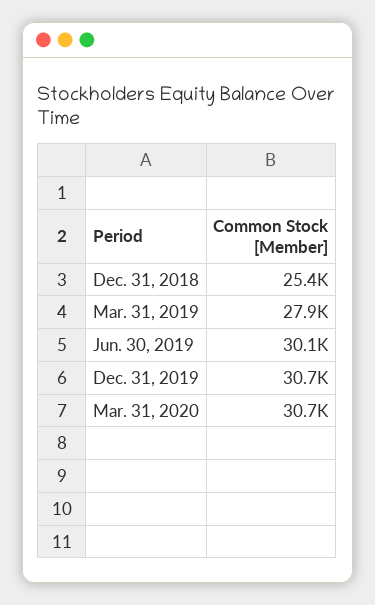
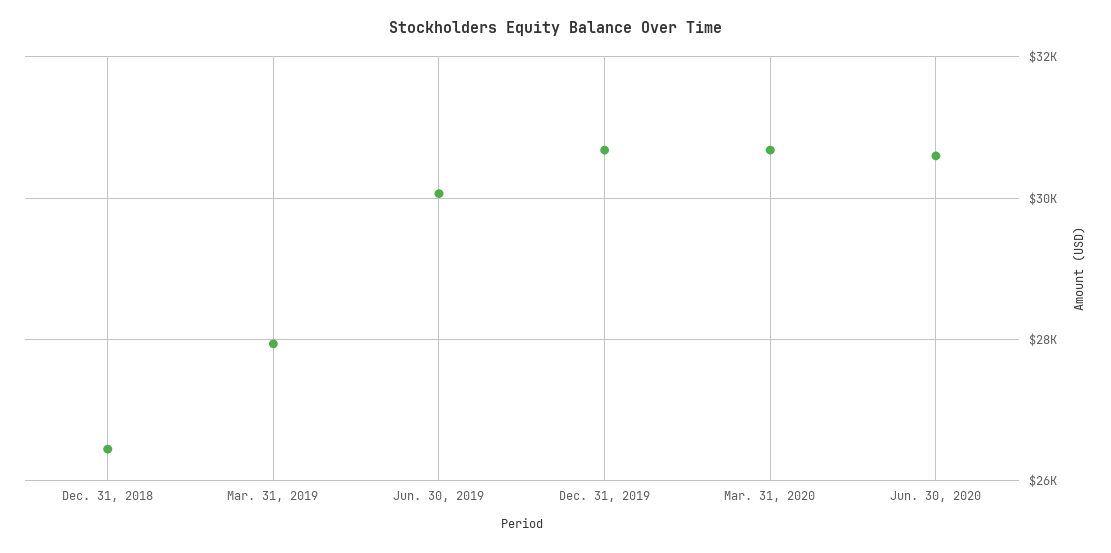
Dec. 31, 2018: 25400 -> 26400
Jun. 30, 2020: none -> 30600

